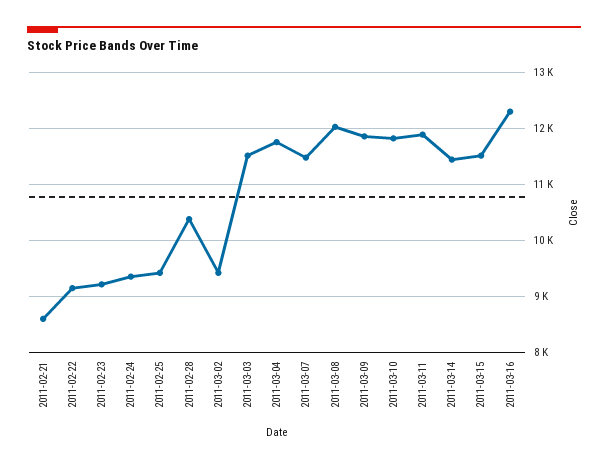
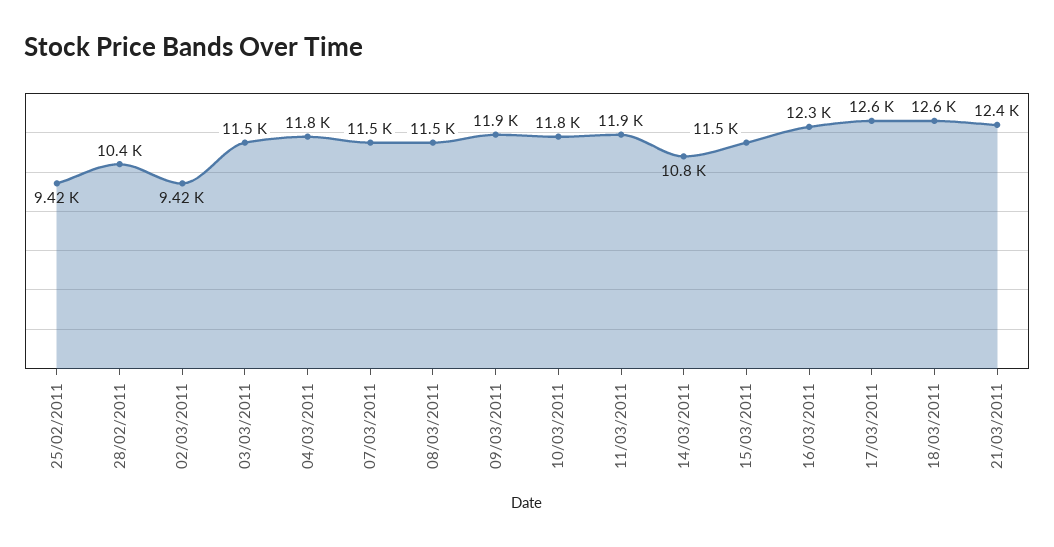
2011-02-21: 8600 -> none
2011-02-22: 9200 -> none
2011-02-23: 9200 -> none
2011-02-24: 9400 -> none
2011-03-08: 12000 -> 11500
2011-03-14: 11400 -> 10800
17/03/2011: none -> 12600
18/03/2011: none -> 12600
21/03/2011: none -> 12400

